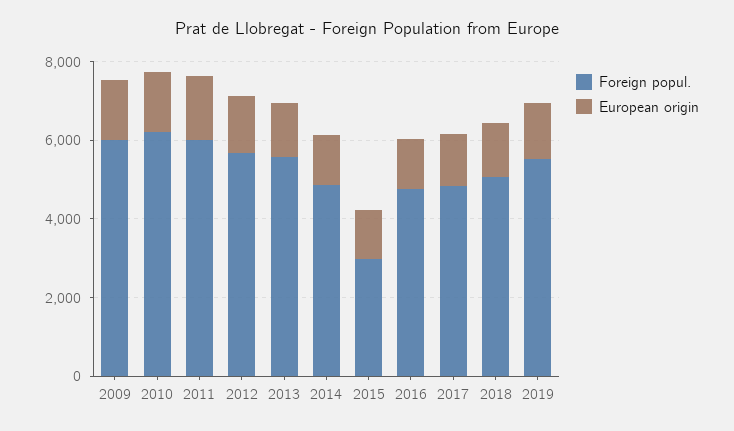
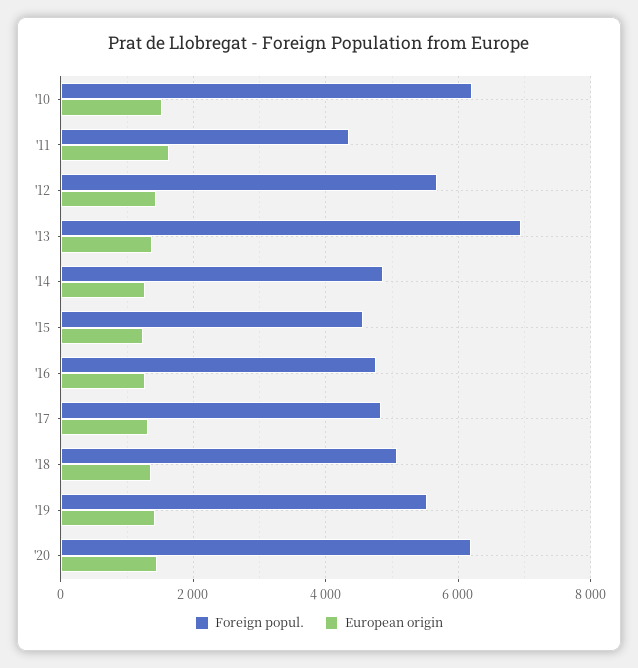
Foreign popul., 2009: 6000 -> none
European origin, 2009: 1500 -> none
Foreign popul., 2011: 6000 -> 4400
Foreign popul., 2013: 5500 -> 7000
Foreign popul., 2015: 3000 -> 4600
Foreign popul., '20: none -> 6200
European origin, '20: none -> 1400

